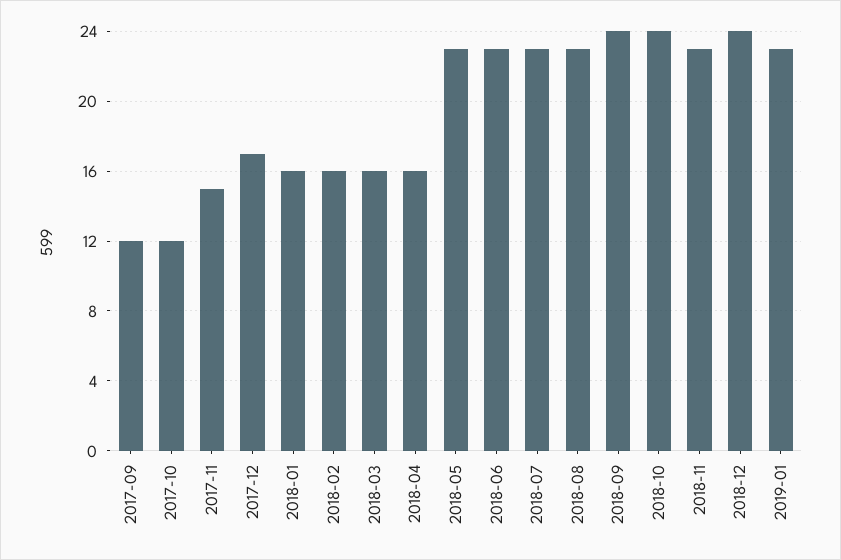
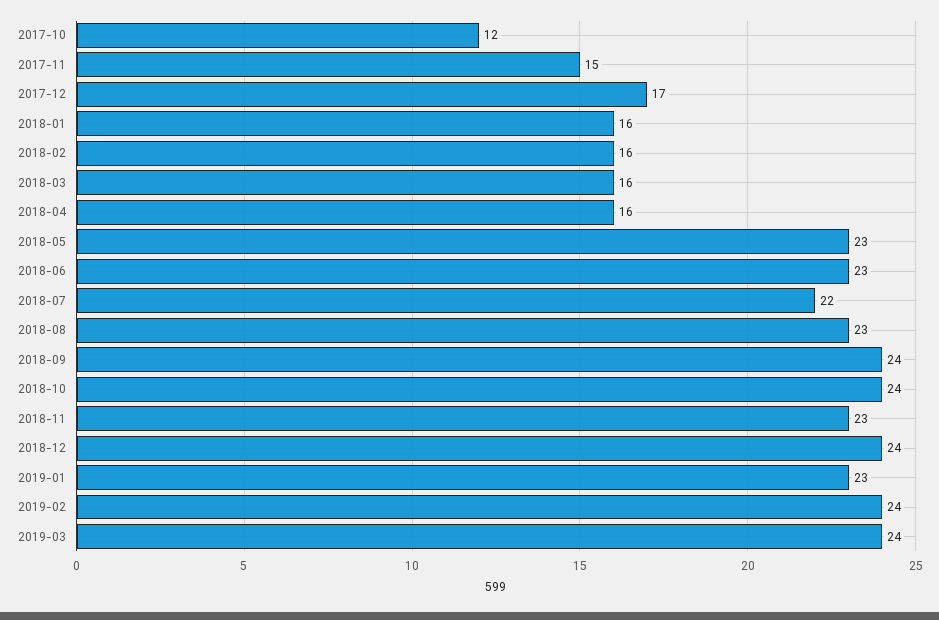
2017-09: 12 -> none
2018-07: 23 -> 22
2019-02: none -> 24
2019-03: none -> 24

